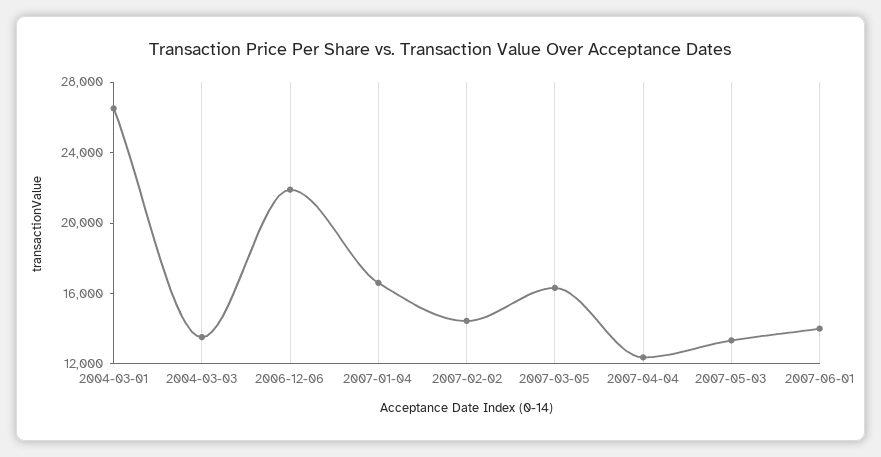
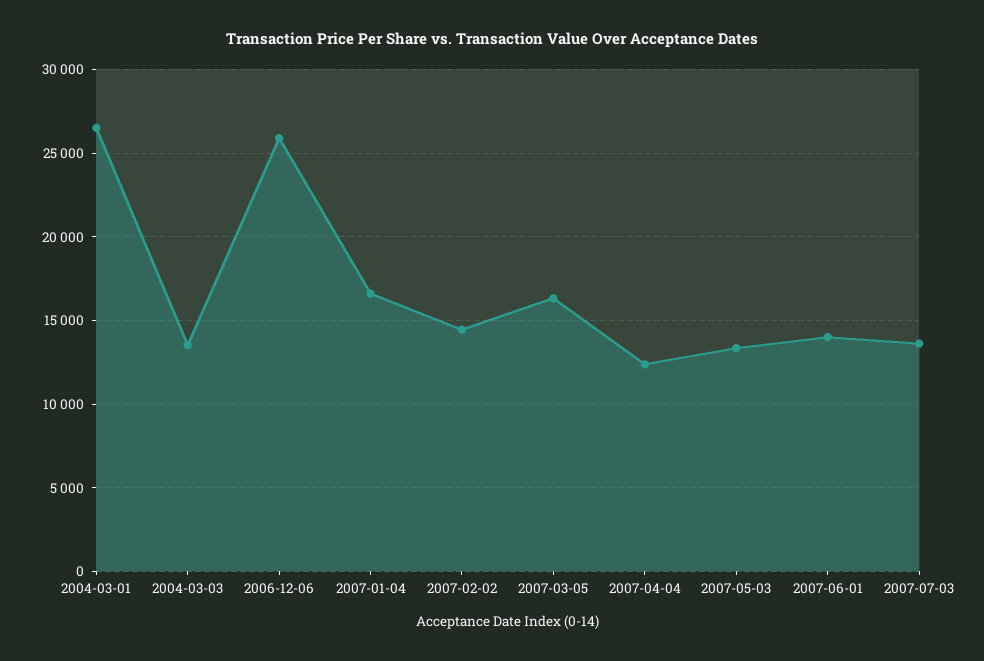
2006-12-06: 22000 -> 26000
2007-07-03: none -> 13500

